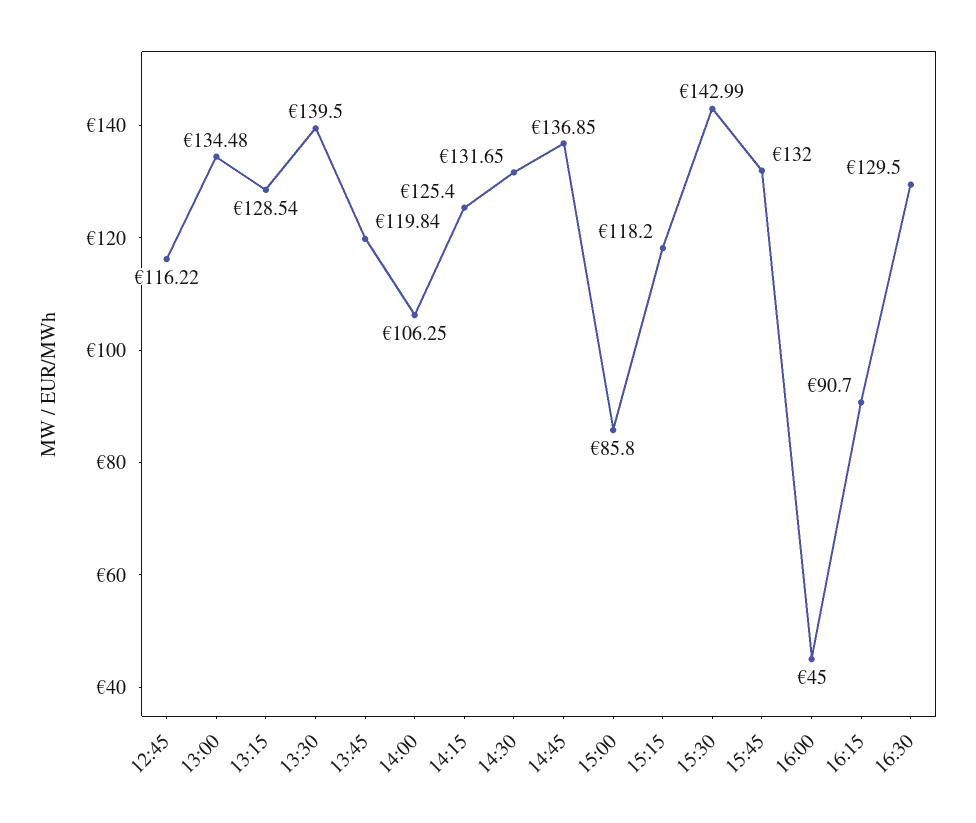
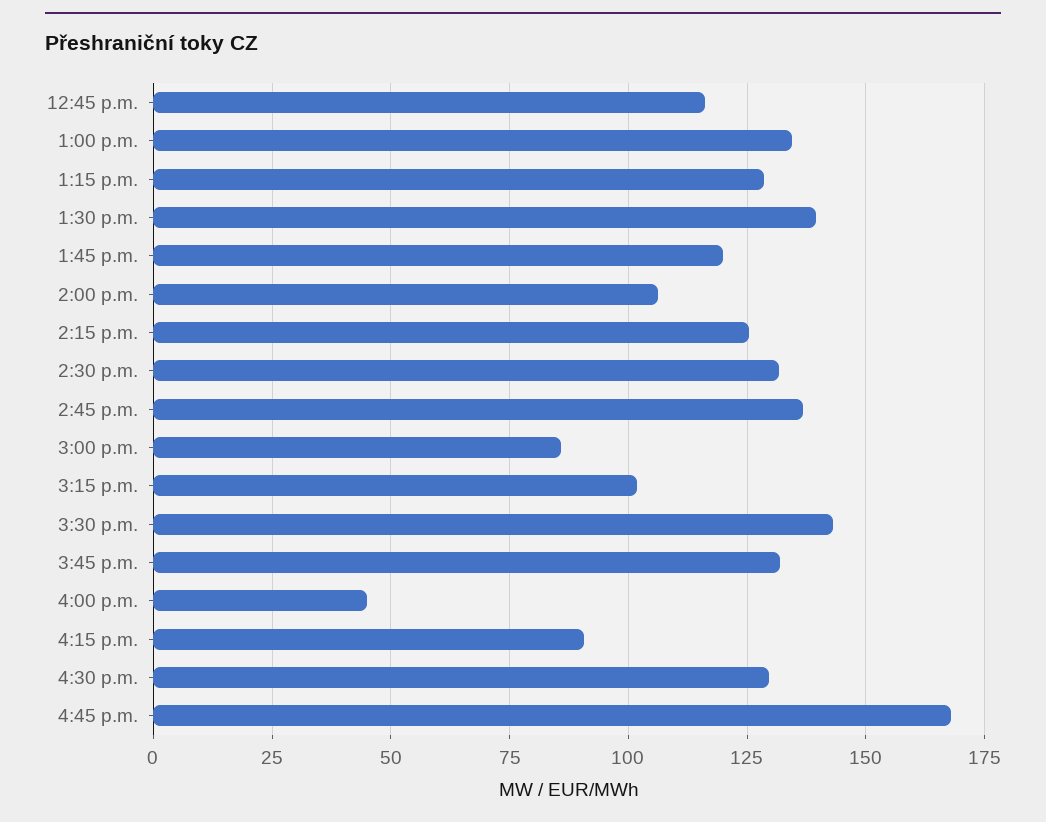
15:15: 118.2 -> 102.5
4:45 p.m.: none -> 167.5

